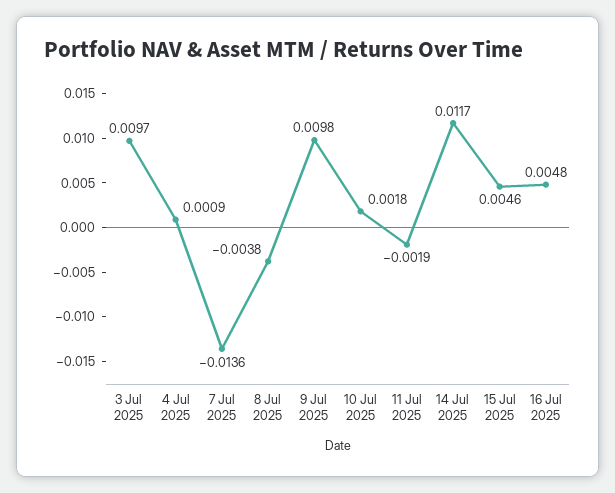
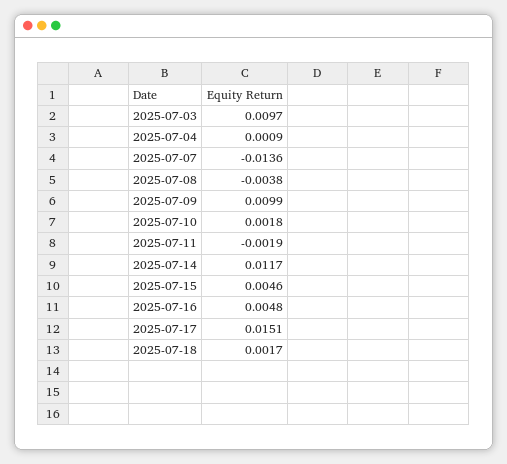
9 Jul 2025: 0.0098 -> 0.0099
2025-07-17: none -> 0.0151
2025-07-18: none -> 0.0017

